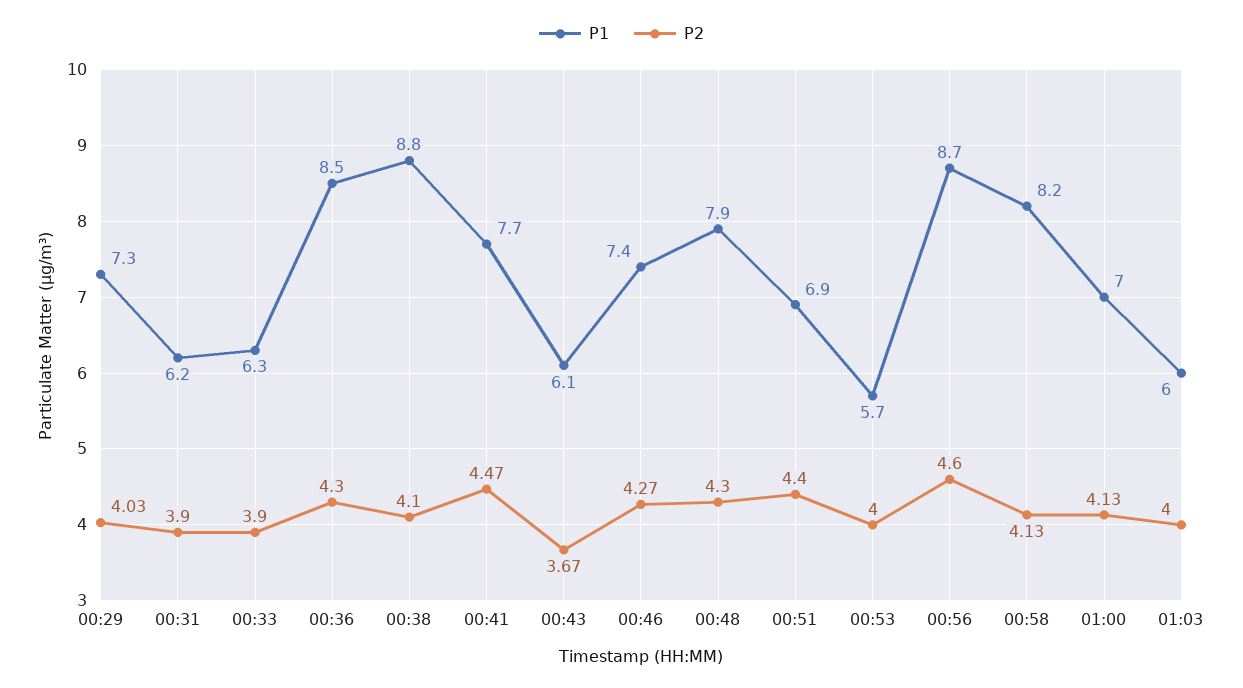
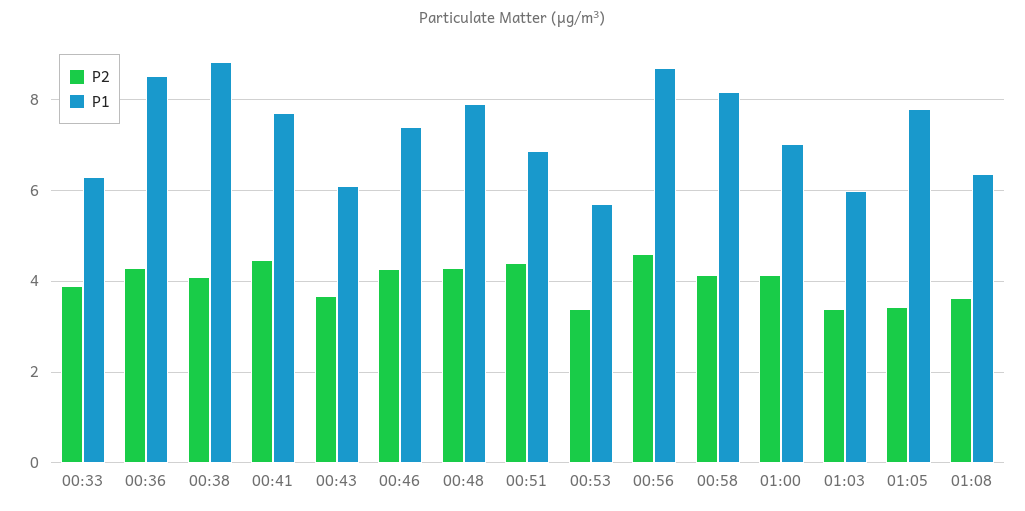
P1, 00:29: 7.3 -> none
P2, 00:29: 4.03 -> none
P1, 00:31: 6.2 -> none
P2, 00:31: 3.9 -> none
P2, 00:53: 4 -> 3.4
P2, 01:03: 4 -> 3.4
P2, 01:05: none -> 3.4
P1, 01:05: none -> 7.8
P2, 01:08: none -> 3.6
P1, 01:08: none -> 6.4

